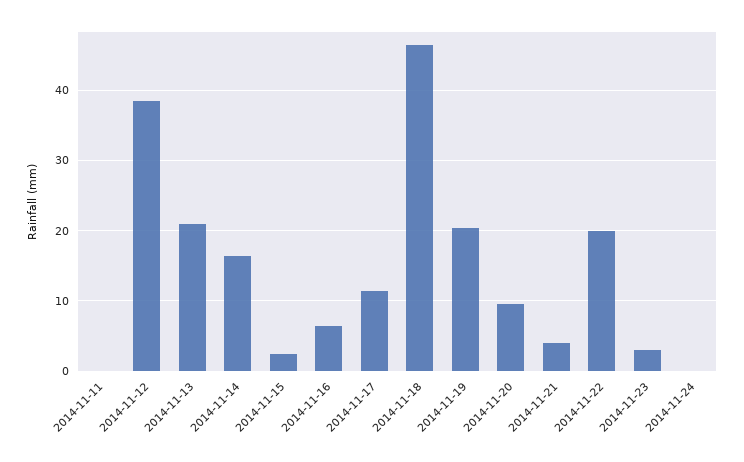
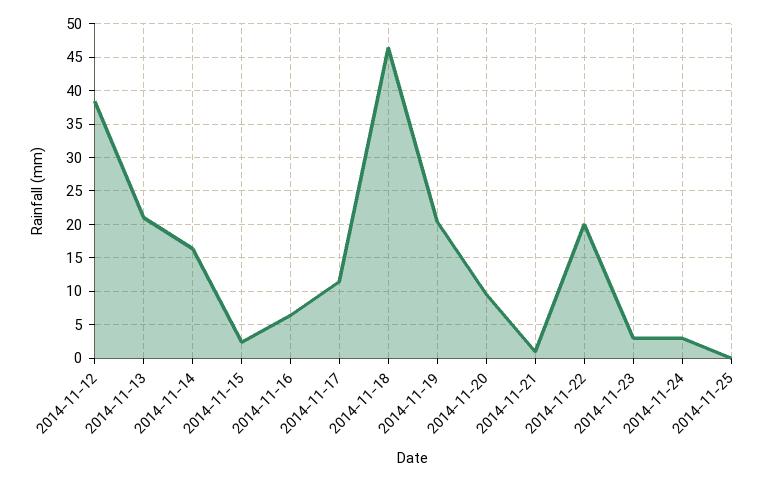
2014-11-11: 0 -> none
2014-11-21: 4 -> 1
2014-11-24: 0 -> 3
2014-11-25: none -> 0

